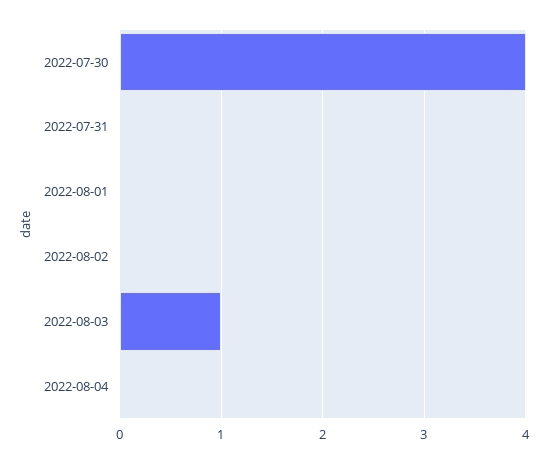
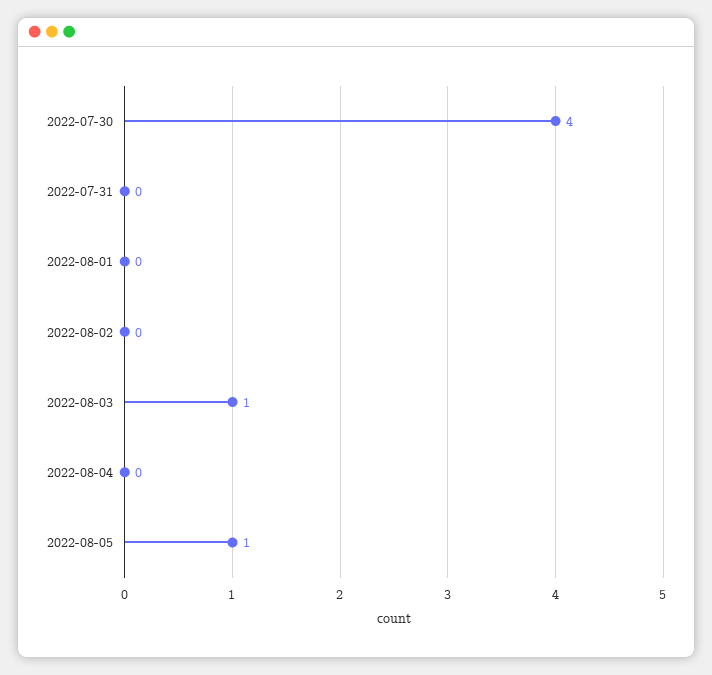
2022-08-05: none -> 1

